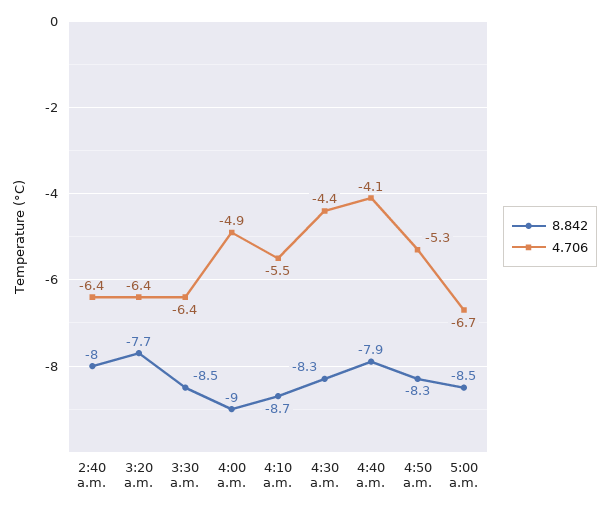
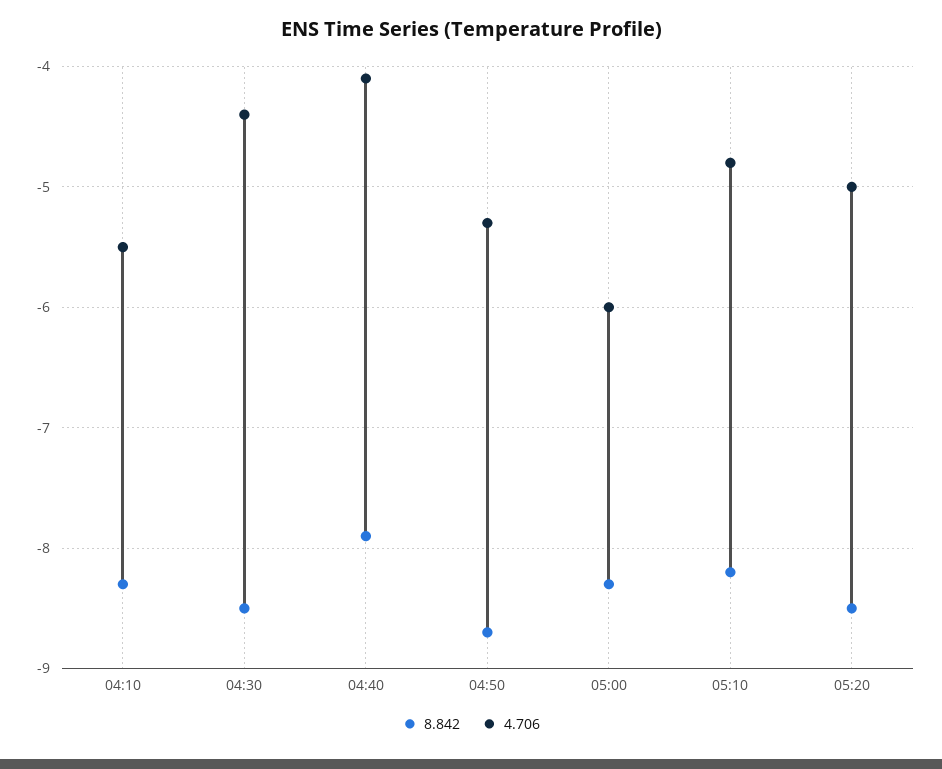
8.842, 2:40 a.m.: -8 -> none
4.706, 2:40 a.m.: -6.4 -> none
8.842, 3:20 a.m.: -7.7 -> none
4.706, 3:20 a.m.: -6.4 -> none
8.842, 3:30 a.m.: -8.5 -> none
4.706, 3:30 a.m.: -6.4 -> none
8.842, 4:00 a.m.: -9 -> none
4.706, 4:00 a.m.: -4.9 -> none
8.842, 4:10 a.m.: -8.7 -> -8.3
8.842, 4:30 a.m.: -8.3 -> -8.5
8.842, 4:50 a.m.: -8.3 -> -8.7
8.842, 5:00 a.m.: -8.5 -> -8.3
4.706, 5:00 a.m.: -6.7 -> -6
8.842, 05:10: none -> -8.2
4.706, 05:10: none -> -4.8
8.842, 05:20: none -> -8.5
4.706, 05:20: none -> -5

